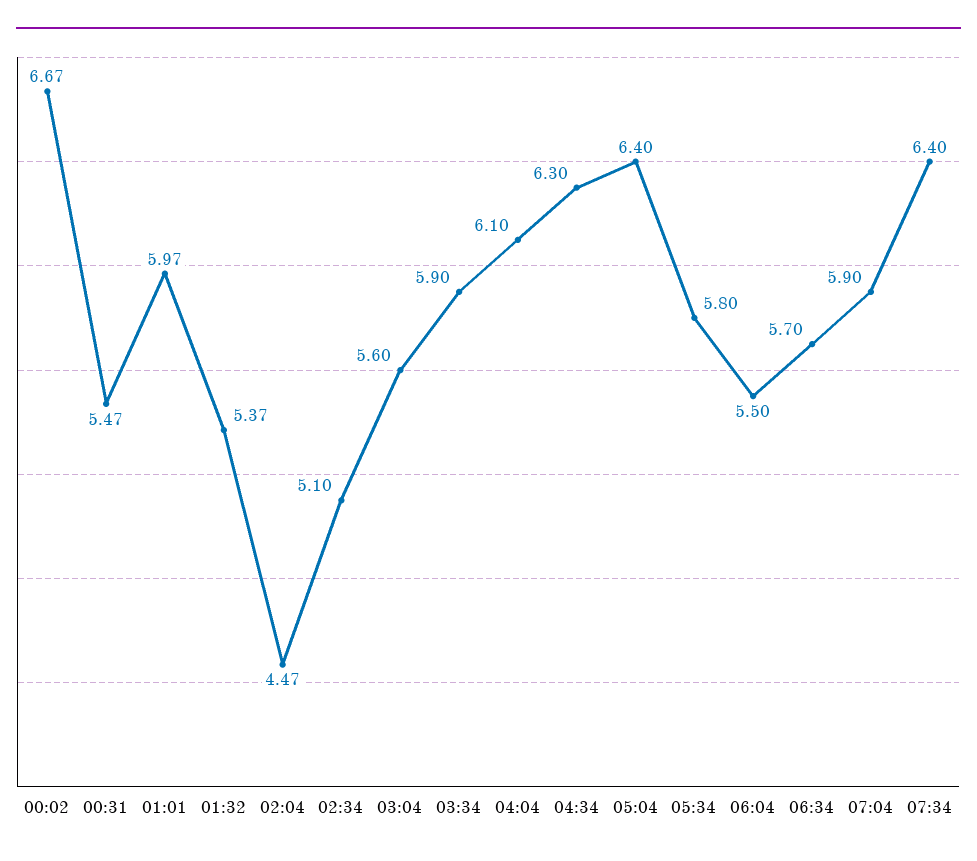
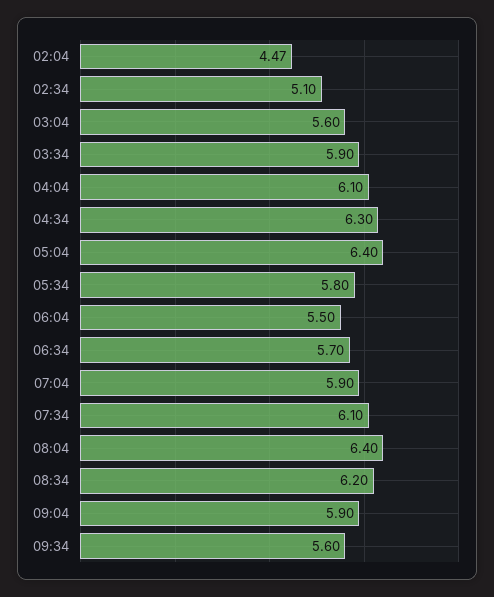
00:02: 6.67 -> none
00:31: 5.47 -> none
01:01: 5.97 -> none
01:32: 5.37 -> none
07:34: 6.4 -> 6.1
08:04: none -> 6.4
08:34: none -> 6.2
09:04: none -> 5.9
09:34: none -> 5.6

